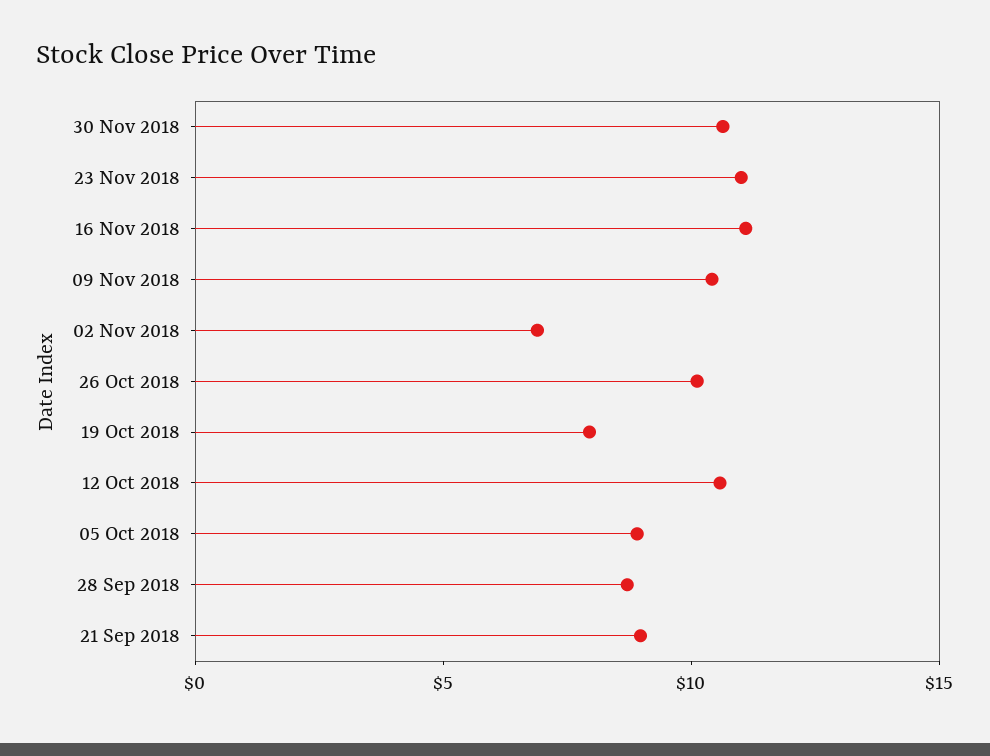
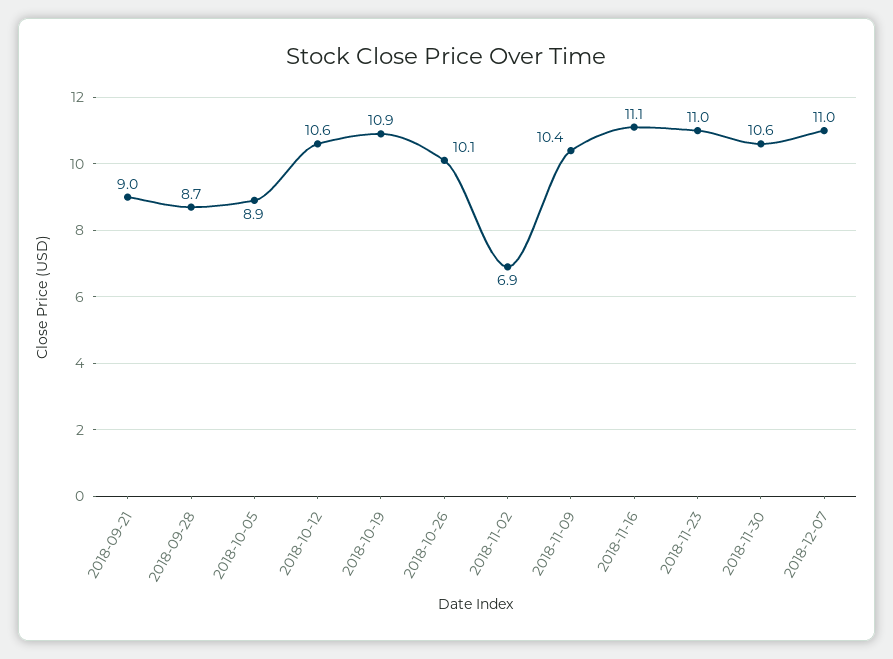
19 Oct 2018: 8 -> 10.9
2018-12-07: none -> 11

